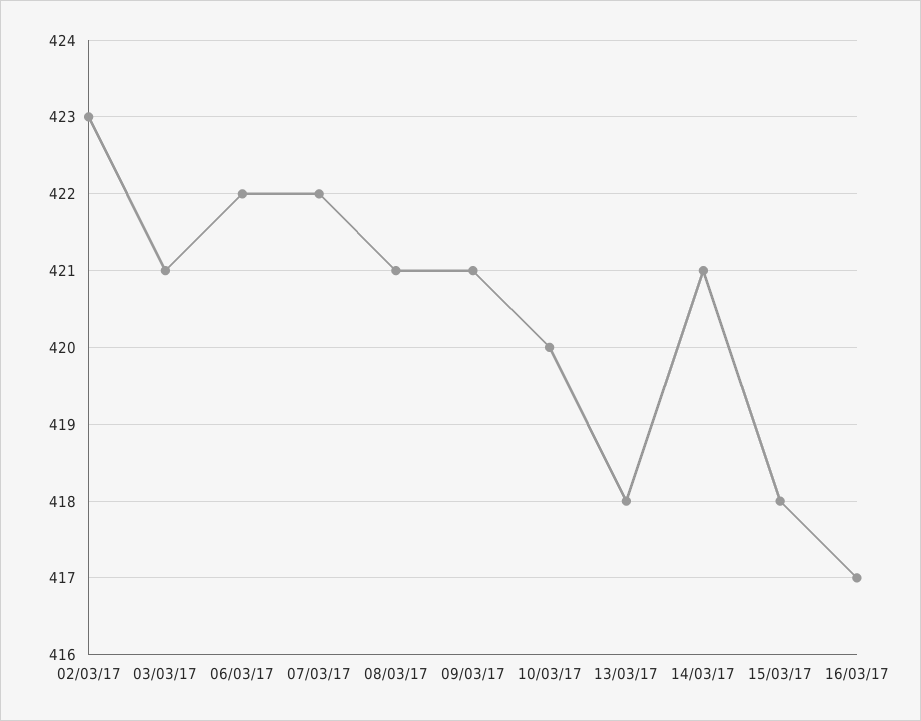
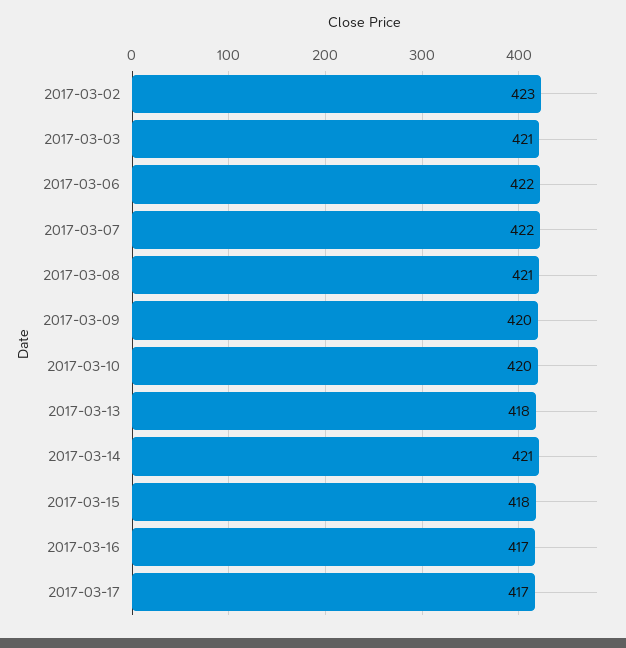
09/03/17: 421 -> 420
2017-03-17: none -> 417

